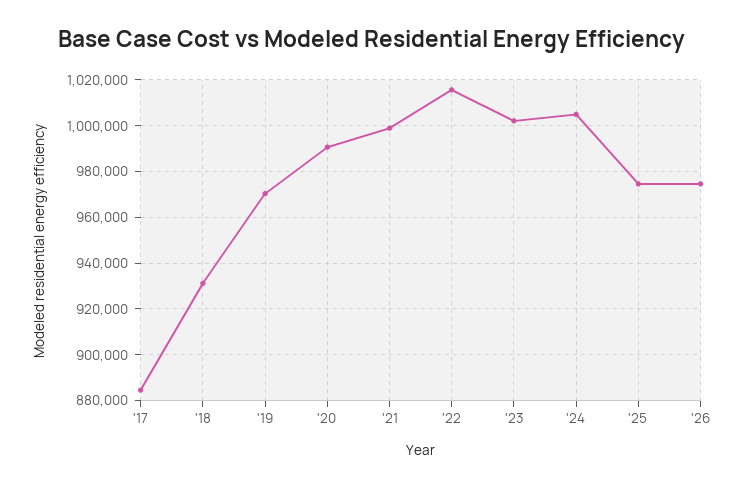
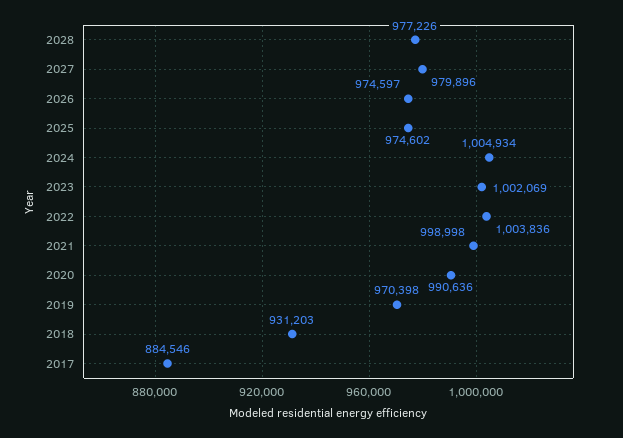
'22: 1015000 -> 1003836
2028: none -> 977226
2027: none -> 979896

